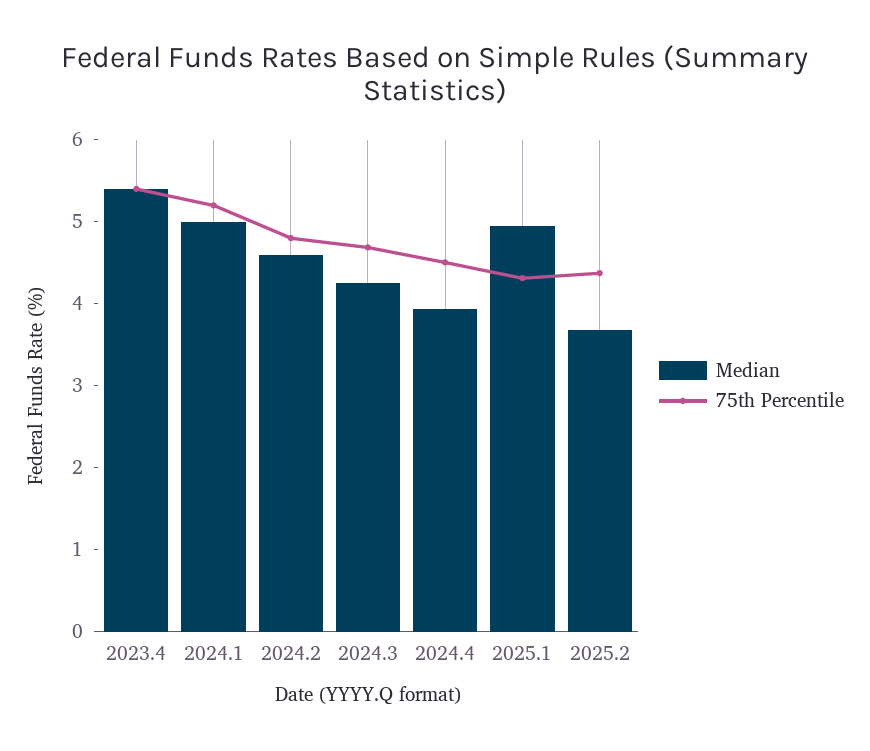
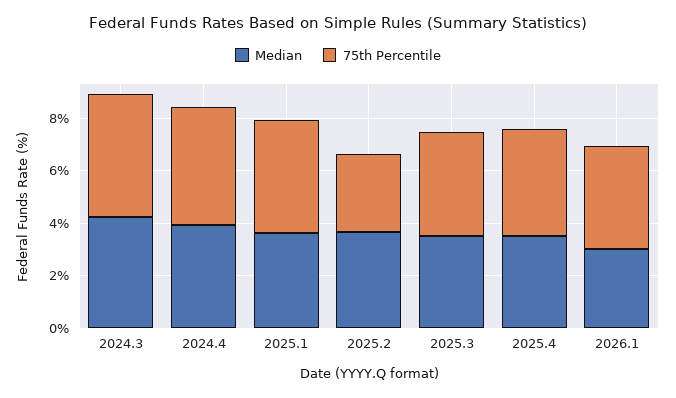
Median, 2023.4: 5.4 -> none
75th Percentile, 2023.4: 5.4 -> none
Median, 2024.1: 5 -> none
75th Percentile, 2024.1: 5.2 -> none
Median, 2024.2: 4.6 -> none
75th Percentile, 2024.2: 4.8 -> none
Median, 2025.1: 5 -> 3.5
75th Percentile, 2025.2: 4.4 -> 3
Median, 2025.3: none -> 3.5
75th Percentile, 2025.3: none -> 4
Median, 2025.4: none -> 3.5
75th Percentile, 2025.4: none -> 4
Median, 2026.1: none -> 3
75th Percentile, 2026.1: none -> 4

